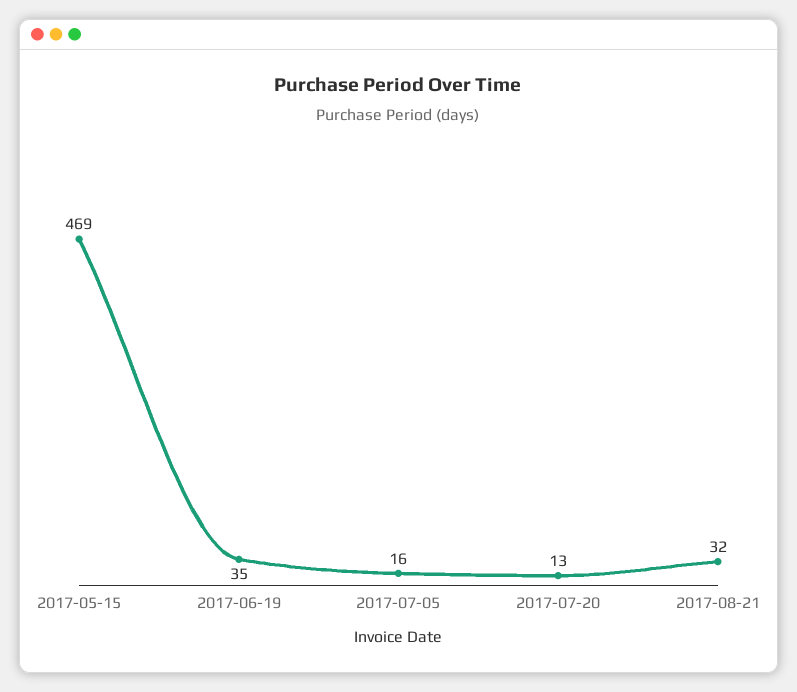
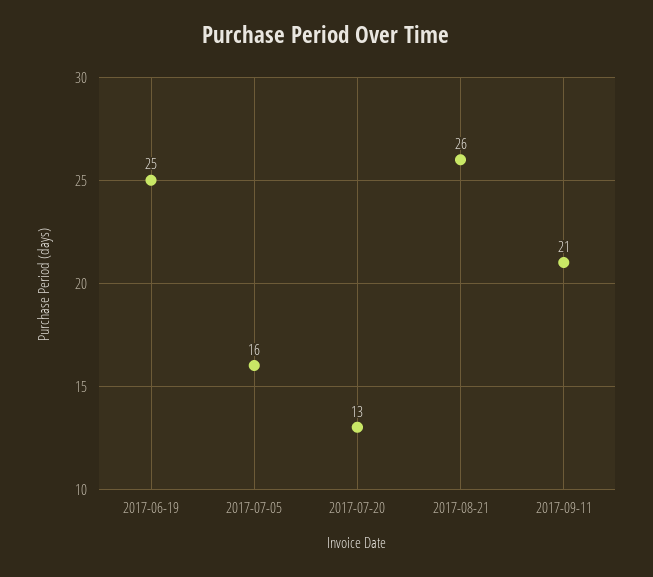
2017-05-15: 469 -> none
2017-06-19: 35 -> 25
2017-08-21: 32 -> 26
2017-09-11: none -> 21

